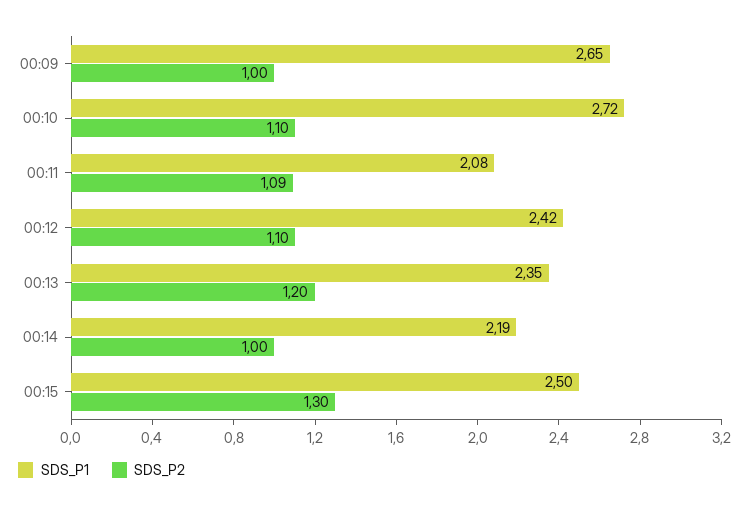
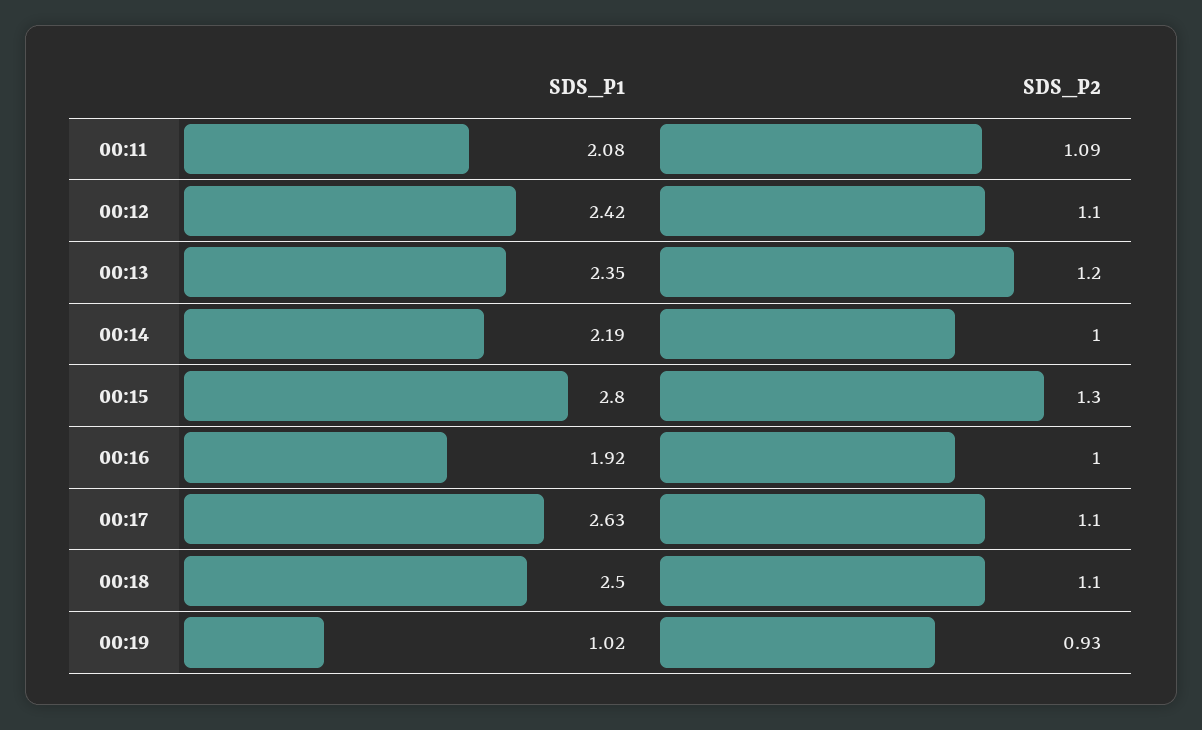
SDS_P1, 00:09: 2.65 -> none
SDS_P2, 00:09: 1 -> none
SDS_P1, 00:10: 2.72 -> none
SDS_P2, 00:10: 1.1 -> none
SDS_P1, 00:15: 2.5 -> 2.8
SDS_P1, 00:16: none -> 1.92
SDS_P2, 00:16: none -> 1
SDS_P1, 00:17: none -> 2.63
SDS_P2, 00:17: none -> 1.1
SDS_P1, 00:18: none -> 2.5
SDS_P2, 00:18: none -> 1.1
SDS_P1, 00:19: none -> 1.02
SDS_P2, 00:19: none -> 0.93

